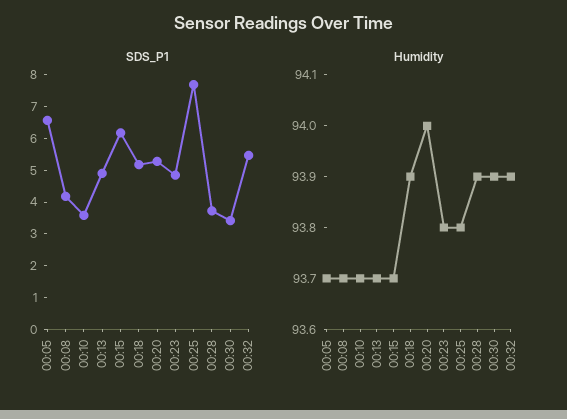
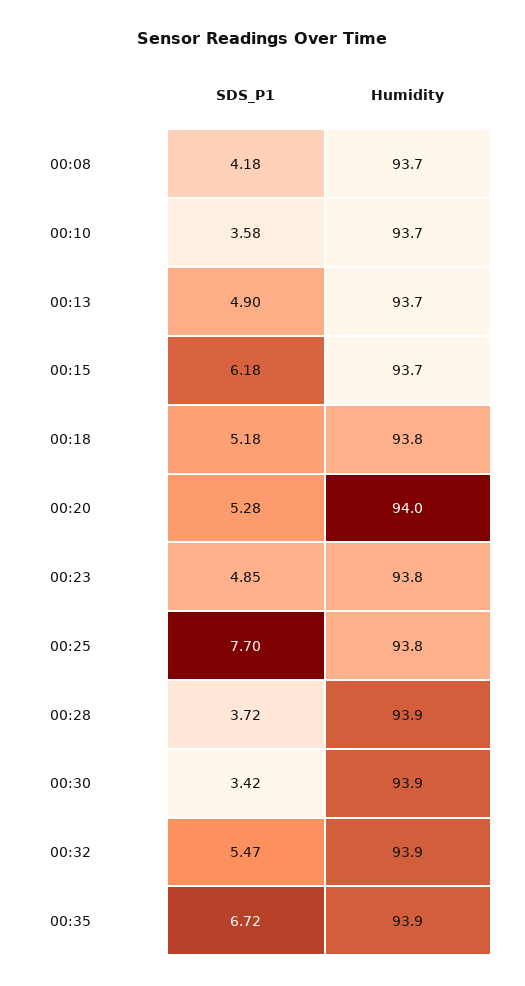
SDS_P1, 00:05: 6.5 -> none
Humidity, 00:05: 93.7 -> none
Humidity, 00:18: 93.9 -> 93.8
SDS_P1, 00:35: none -> 6.72
Humidity, 00:35: none -> 93.9

